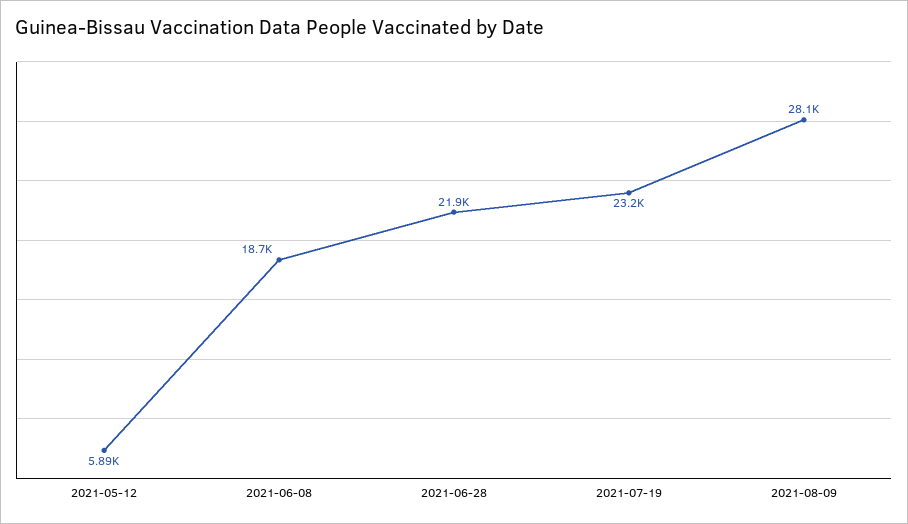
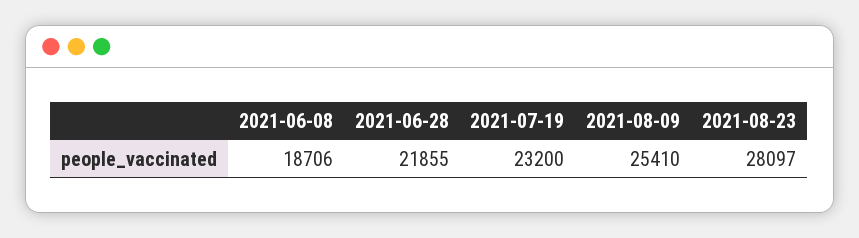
2021-05-12: 5890 -> none
2021-08-09: 28100 -> 25410
2021-08-23: none -> 28097

